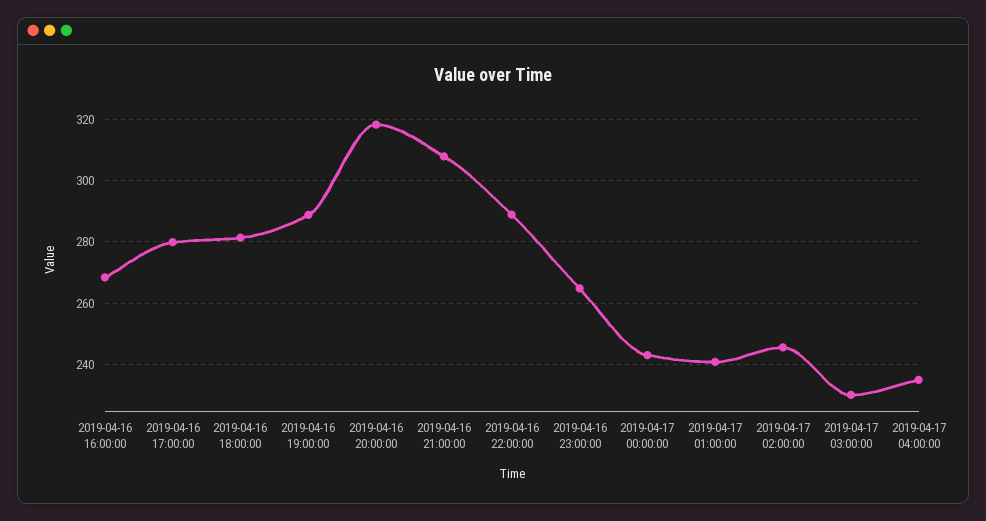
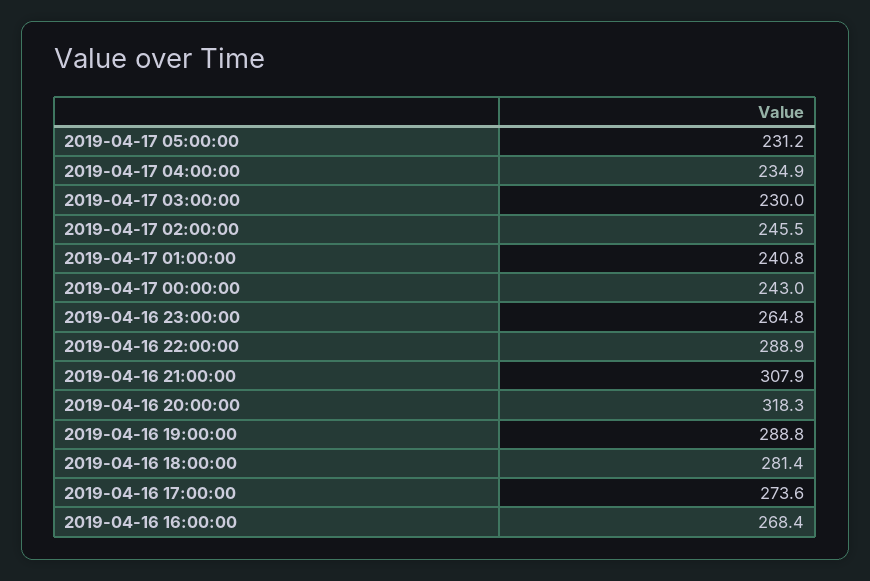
2019-04-16 17:00:00: 280 -> 273.6
2019-04-17 05:00:00: none -> 231.2

